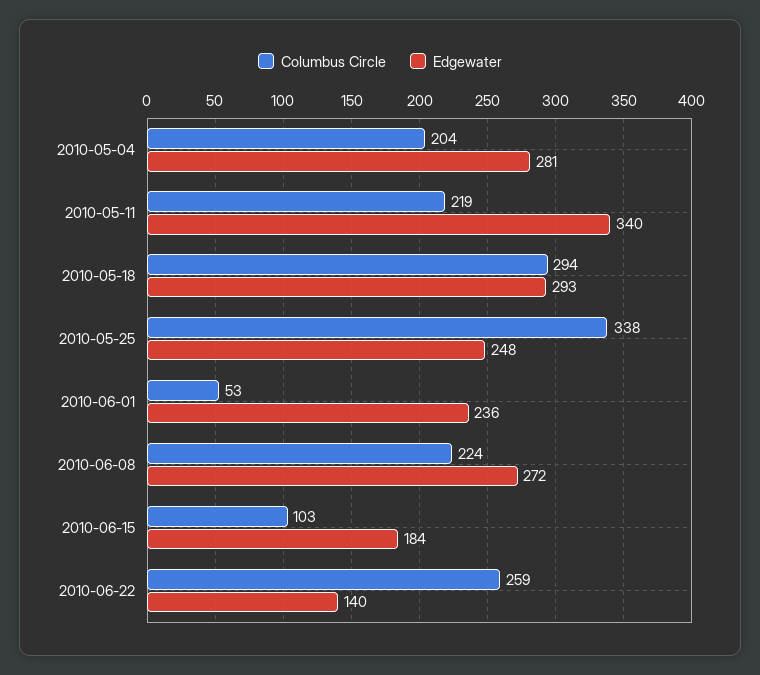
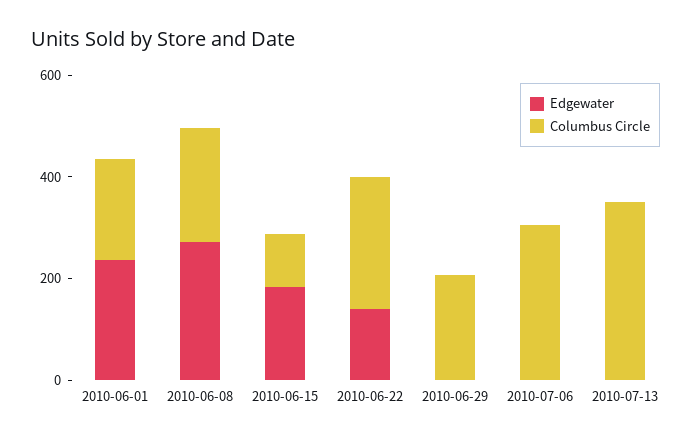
Columbus Circle, 2010-05-04: 204 -> none
Edgewater, 2010-05-04: 281 -> none
Columbus Circle, 2010-05-11: 219 -> none
Edgewater, 2010-05-11: 340 -> none
Columbus Circle, 2010-05-18: 294 -> none
Edgewater, 2010-05-18: 293 -> none
Columbus Circle, 2010-05-25: 338 -> none
Edgewater, 2010-05-25: 248 -> none
Columbus Circle, 2010-06-01: 53 -> 200
Edgewater, 2010-06-29: none -> 0
Columbus Circle, 2010-06-29: none -> 200
Edgewater, 2010-07-06: none -> 0
Columbus Circle, 2010-07-06: none -> 300
Edgewater, 2010-07-13: none -> 0
Columbus Circle, 2010-07-13: none -> 350

